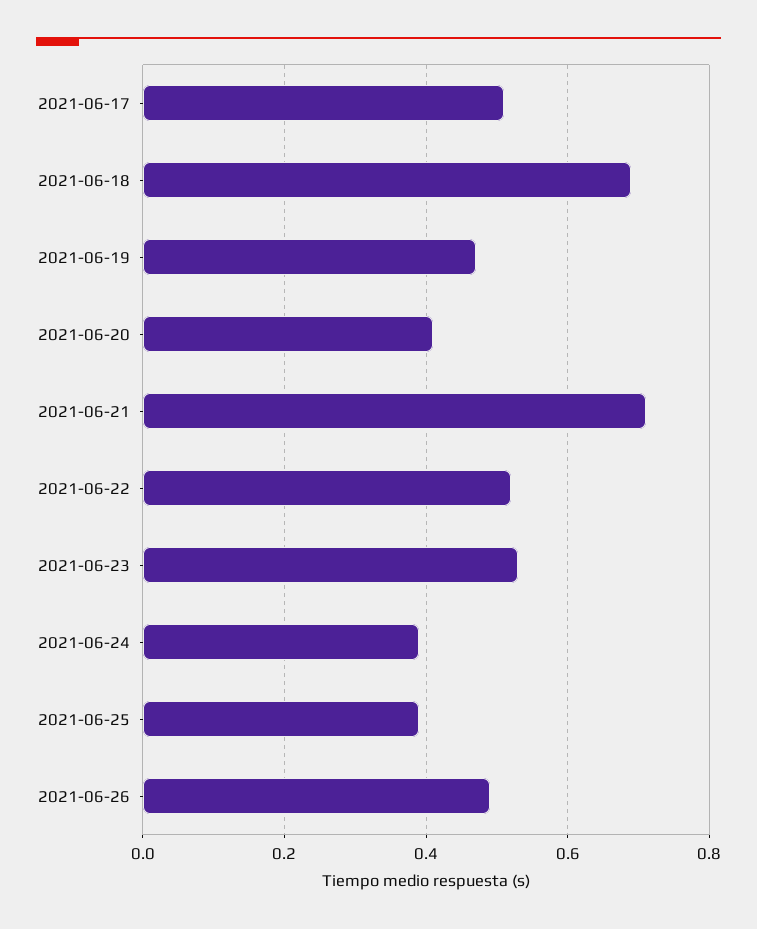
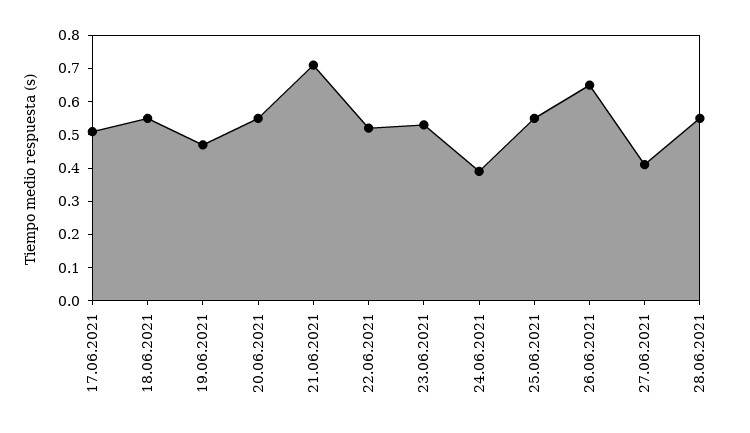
2021-06-18: 0.7 -> 0.55
2021-06-20: 0.4 -> 0.55
2021-06-25: 0.4 -> 0.55
2021-06-26: 0.5 -> 0.65
27.06.2021: none -> 0.4
28.06.2021: none -> 0.55

